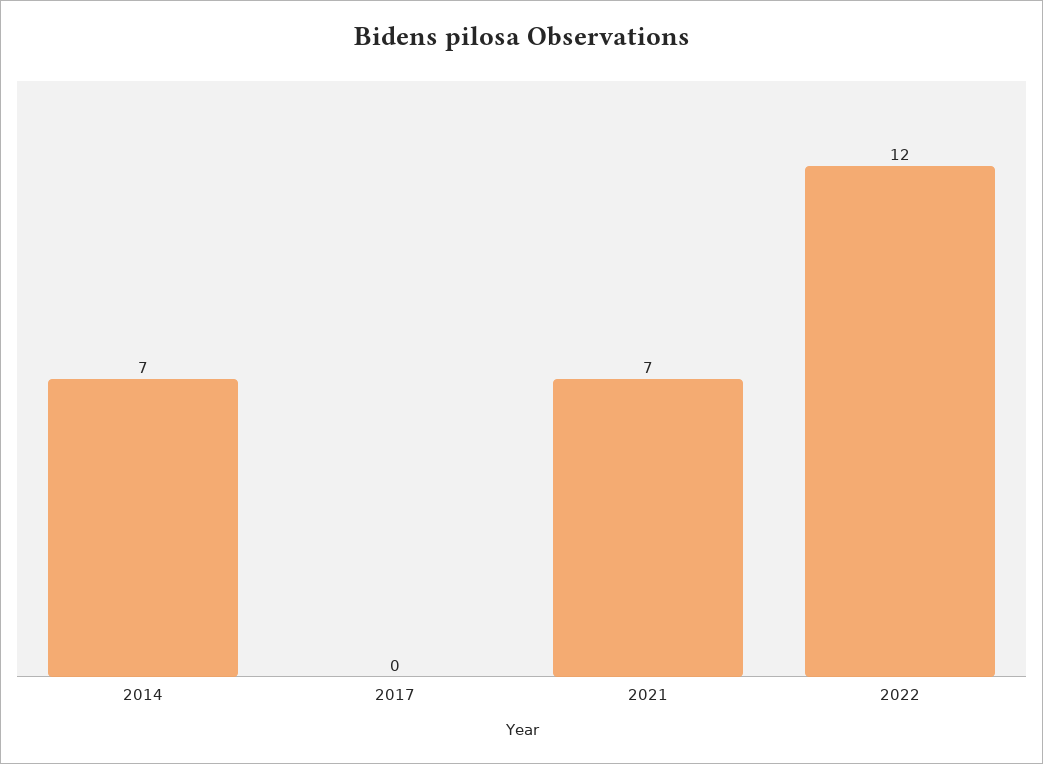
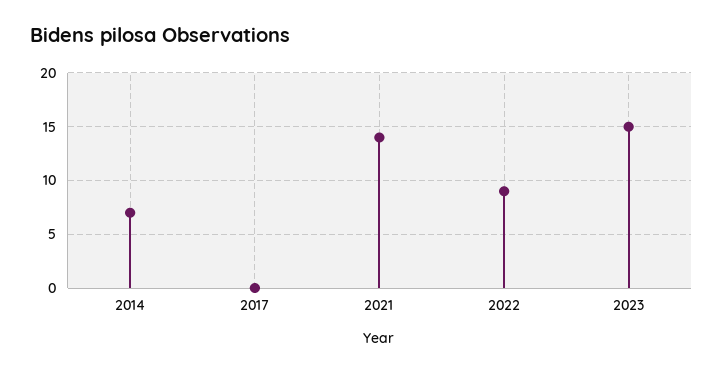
2021: 7 -> 14
2022: 12 -> 9
2023: none -> 15

